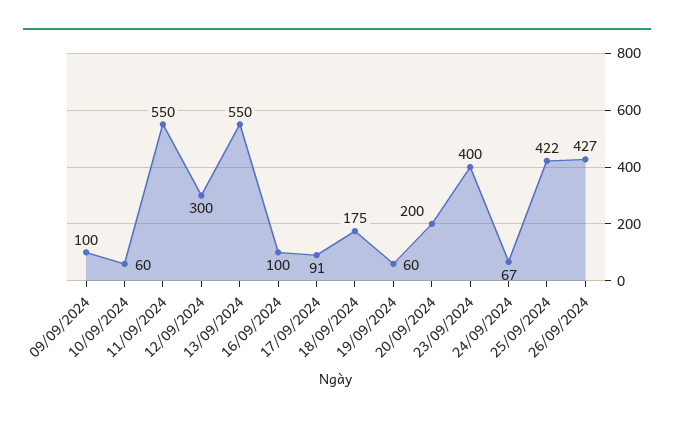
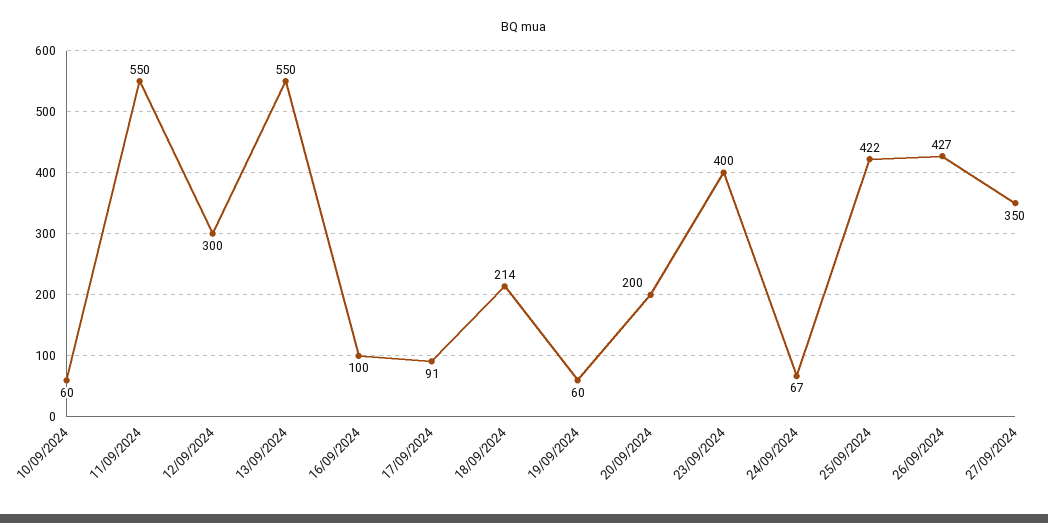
09/09/2024: 100 -> none
18/09/2024: 175 -> 214
27/09/2024: none -> 350

